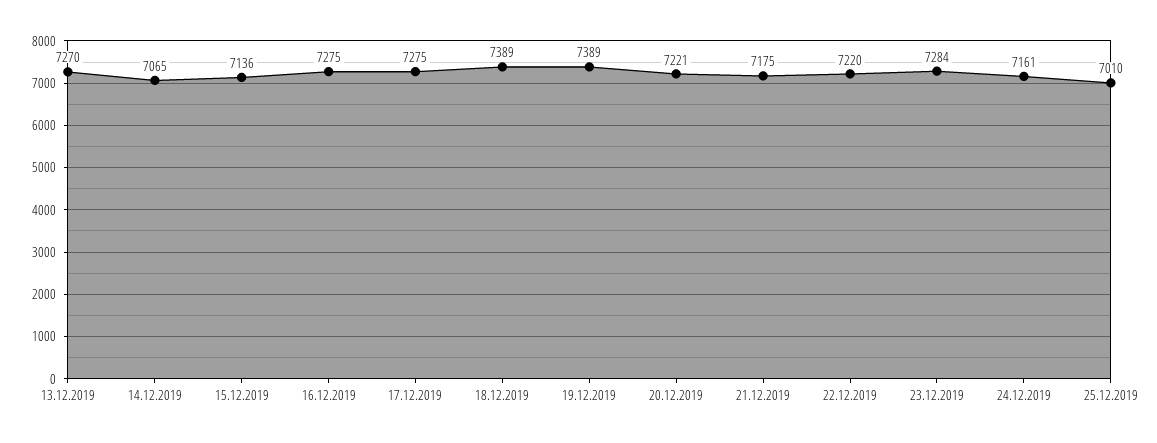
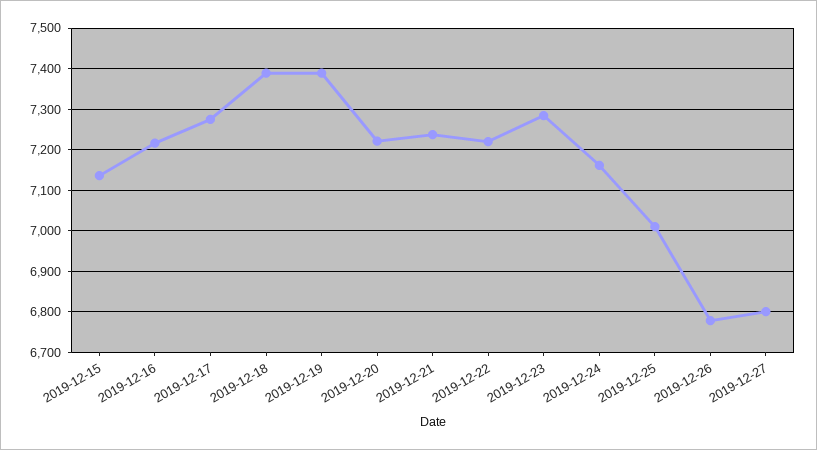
13.12.2019: 7270 -> none
14.12.2019: 7065 -> none
16.12.2019: 7275 -> 7220
21.12.2019: 7175 -> 7240
2019-12-26: none -> 6780
2019-12-27: none -> 6800

